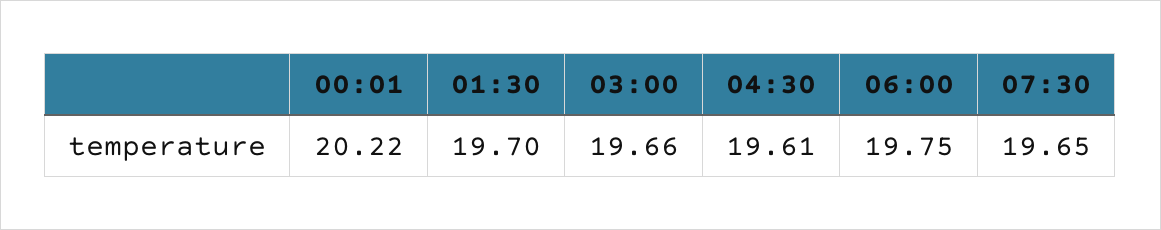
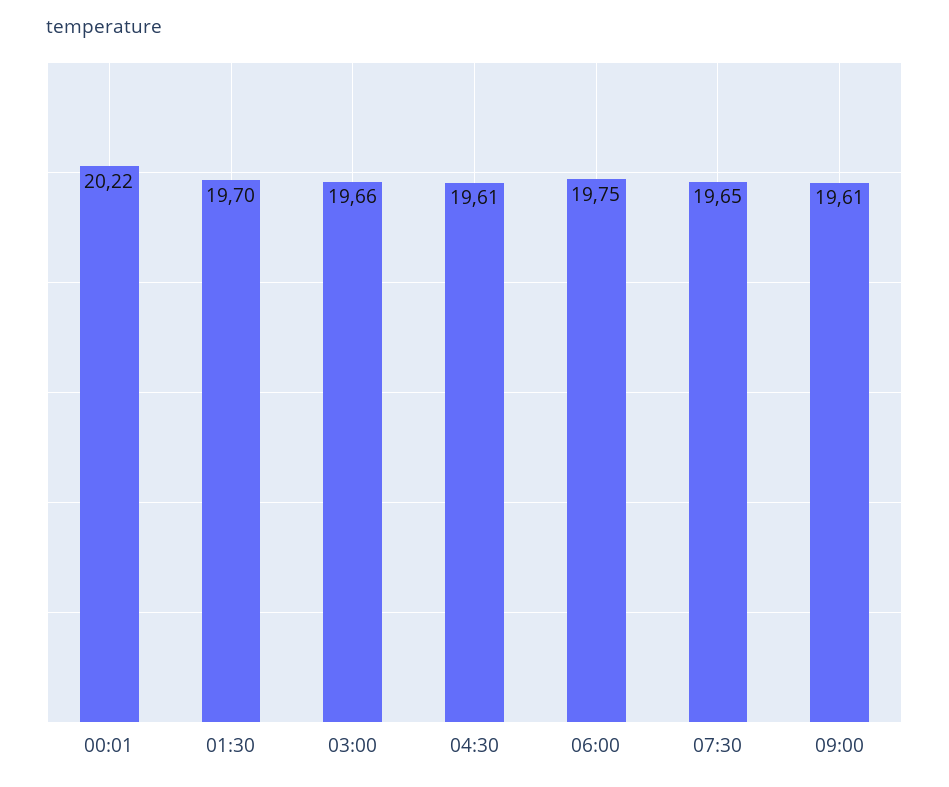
09:00: none -> 19.61

